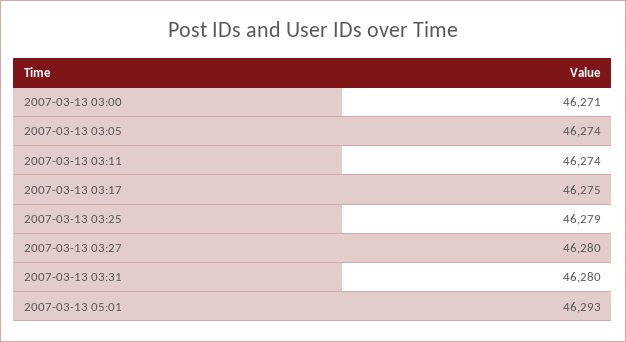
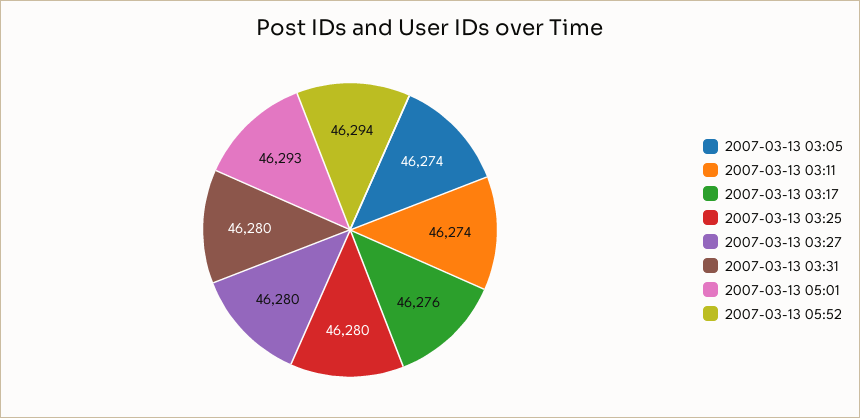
2007-03-13 03:00: 46271 -> none
2007-03-13 03:17: 46275 -> 46276
2007-03-13 03:25: 46279 -> 46280
2007-03-13 05:52: none -> 46294

